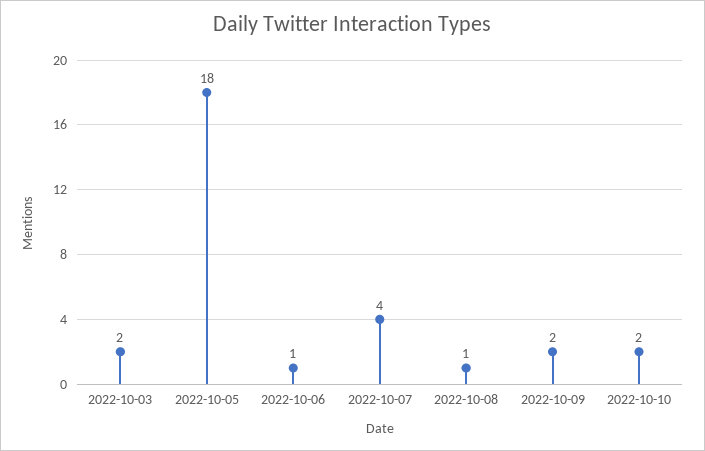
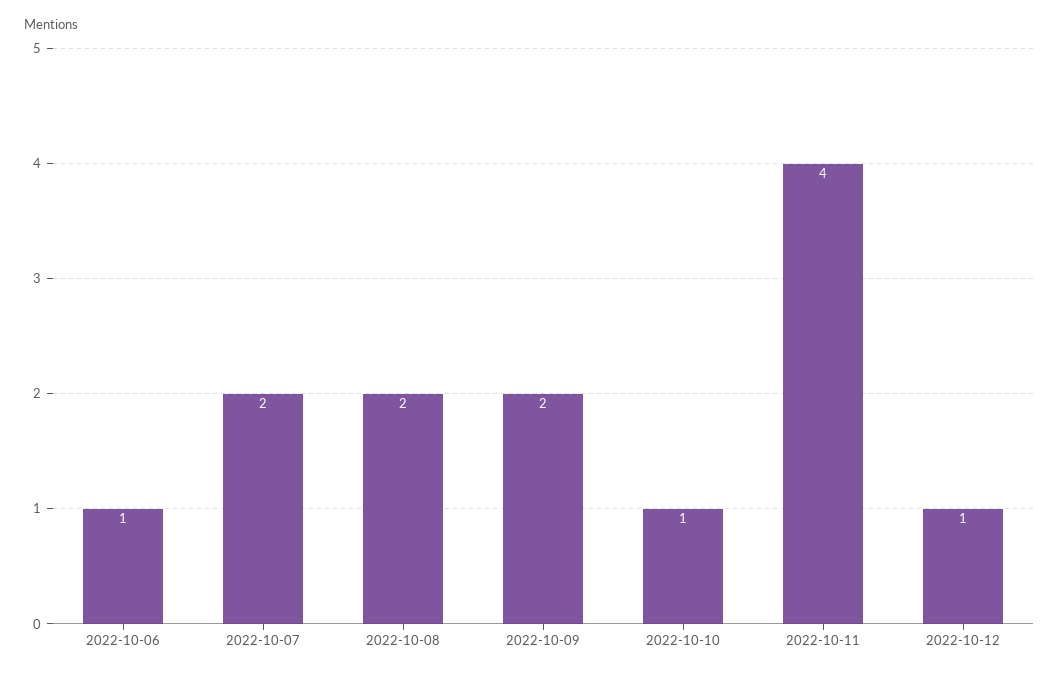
2022-10-03: 2 -> none
2022-10-05: 18 -> none
2022-10-07: 4 -> 2
2022-10-08: 1 -> 2
2022-10-10: 2 -> 1
2022-10-11: none -> 4
2022-10-12: none -> 1

